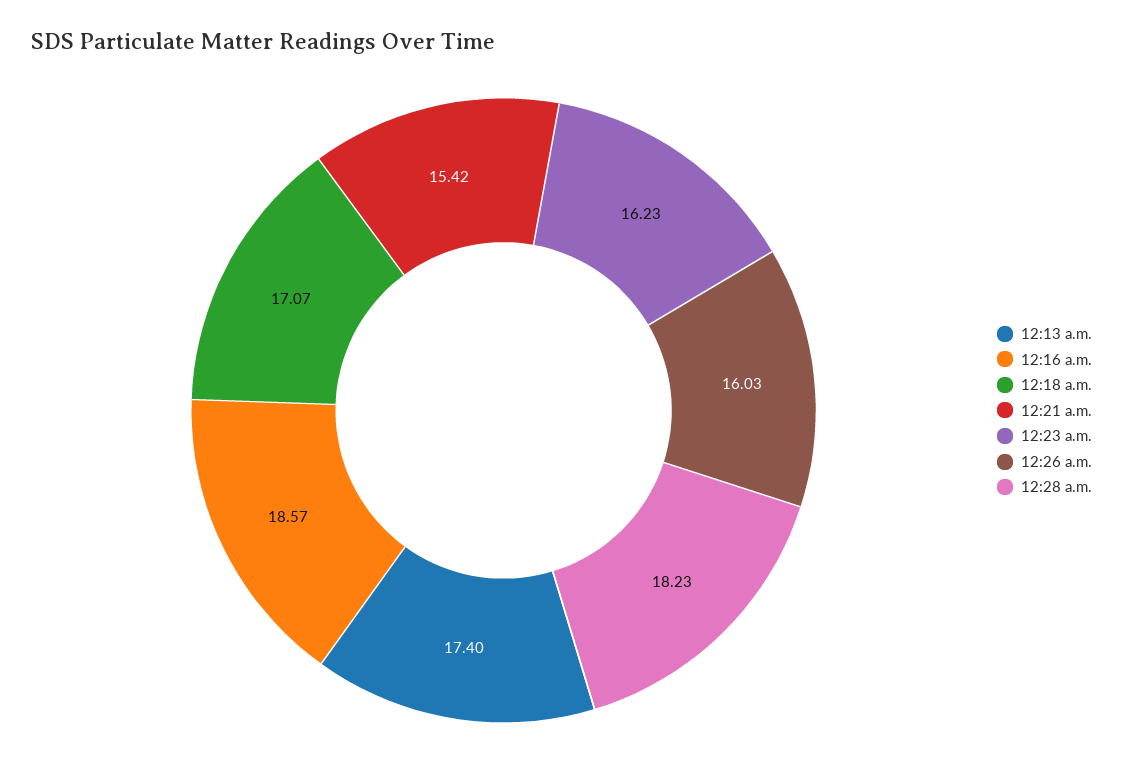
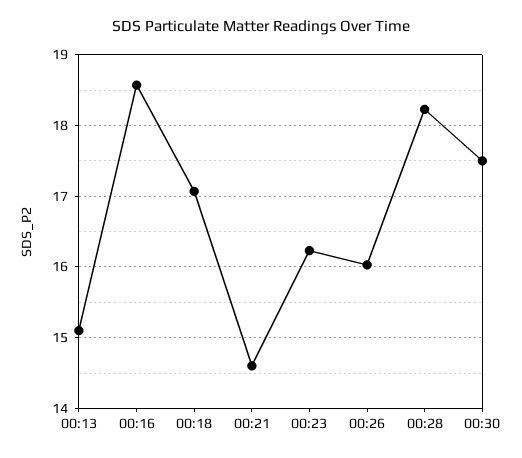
12:13 a.m.: 17.4 -> 15.1
12:21 a.m.: 15.42 -> 14.6
00:30: none -> 17.5

